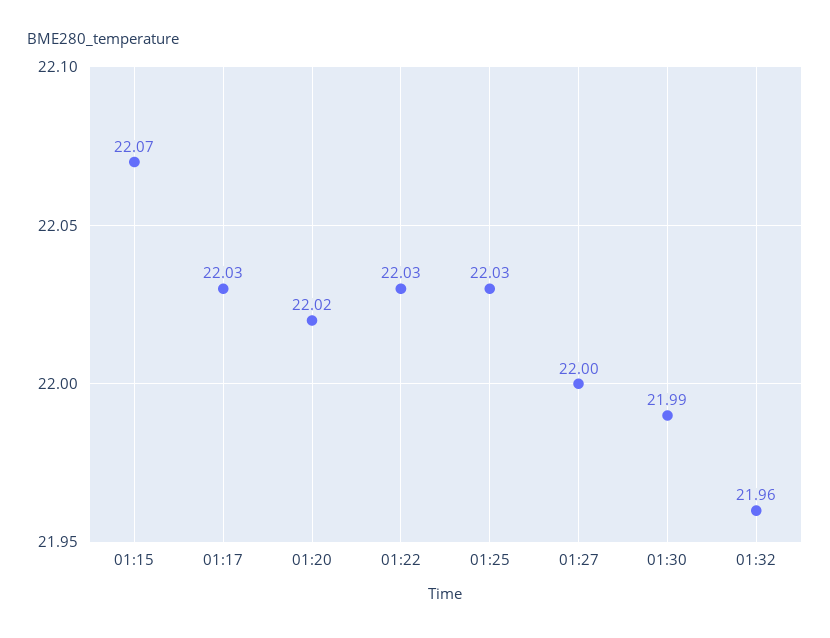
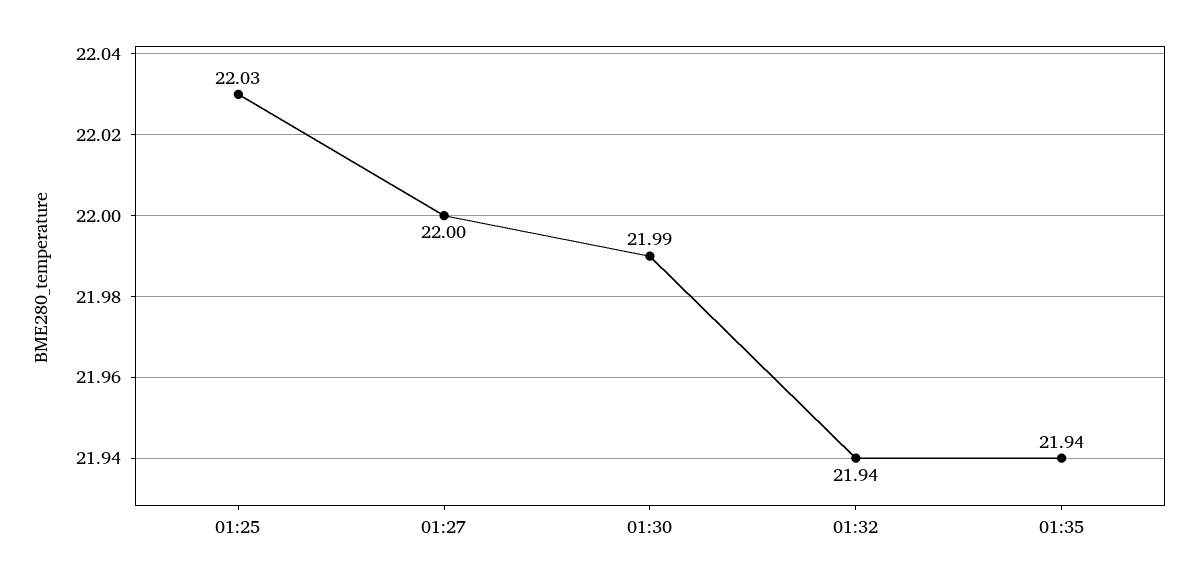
01:15: 22.07 -> none
01:17: 22.03 -> none
01:20: 22.02 -> none
01:22: 22.03 -> none
01:32: 21.96 -> 21.94
01:35: none -> 21.94

